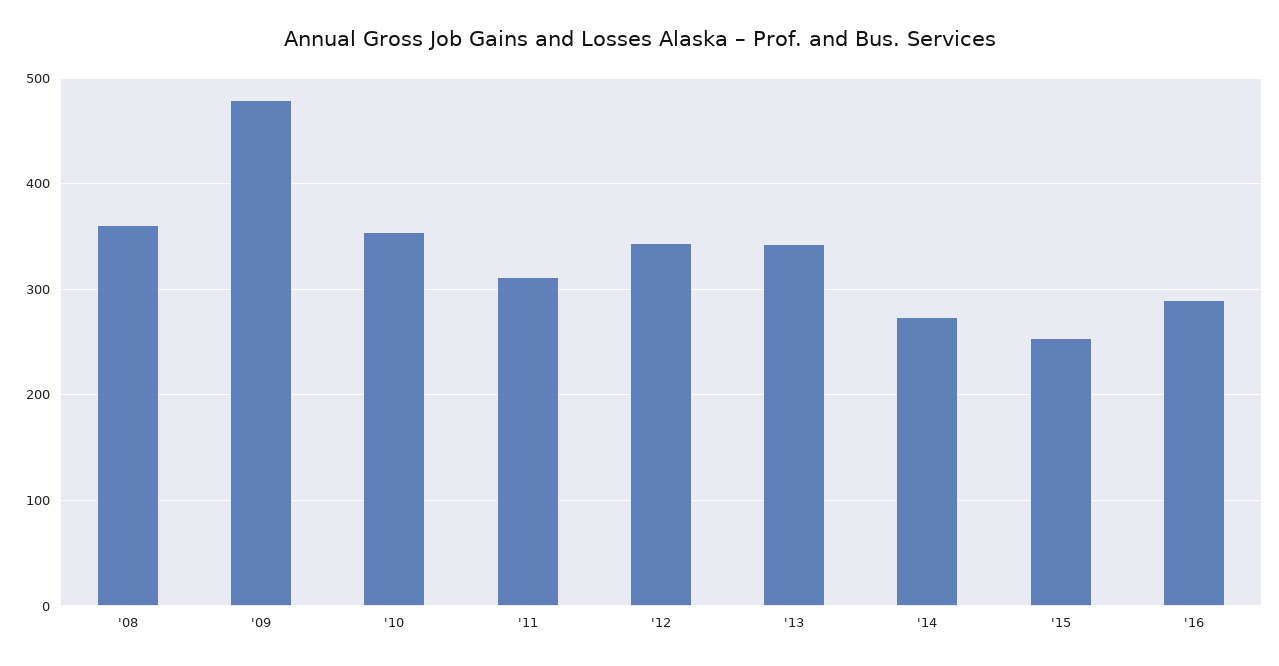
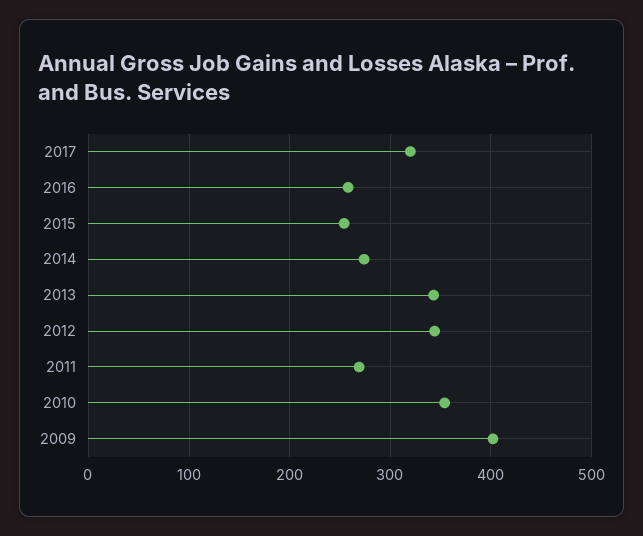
'08: 360 -> none
'09: 480 -> 400
'11: 310 -> 270
'16: 290 -> 260
2017: none -> 320

